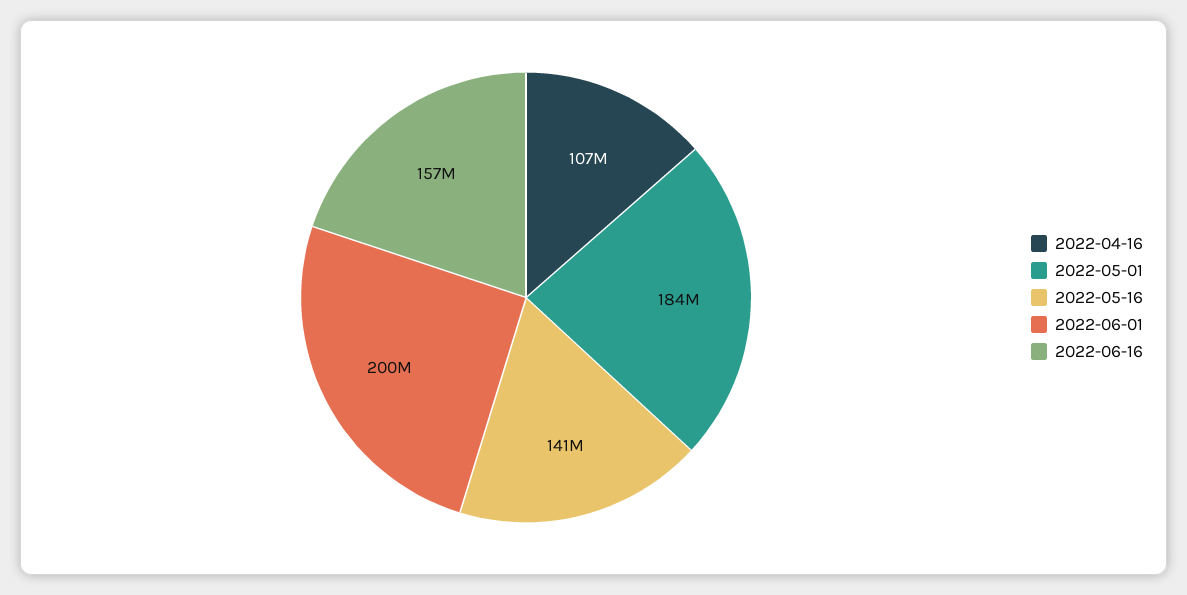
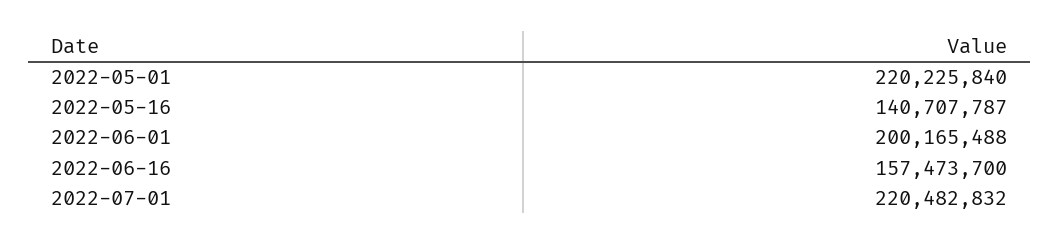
2022-04-16: 107000000 -> none
2022-05-01: 184000000 -> 220225840
2022-07-01: none -> 220482832

